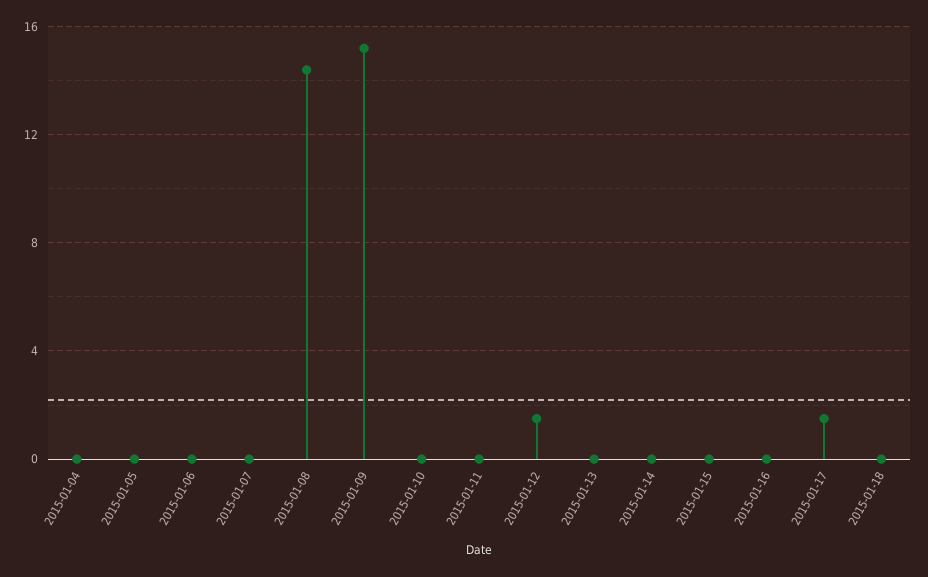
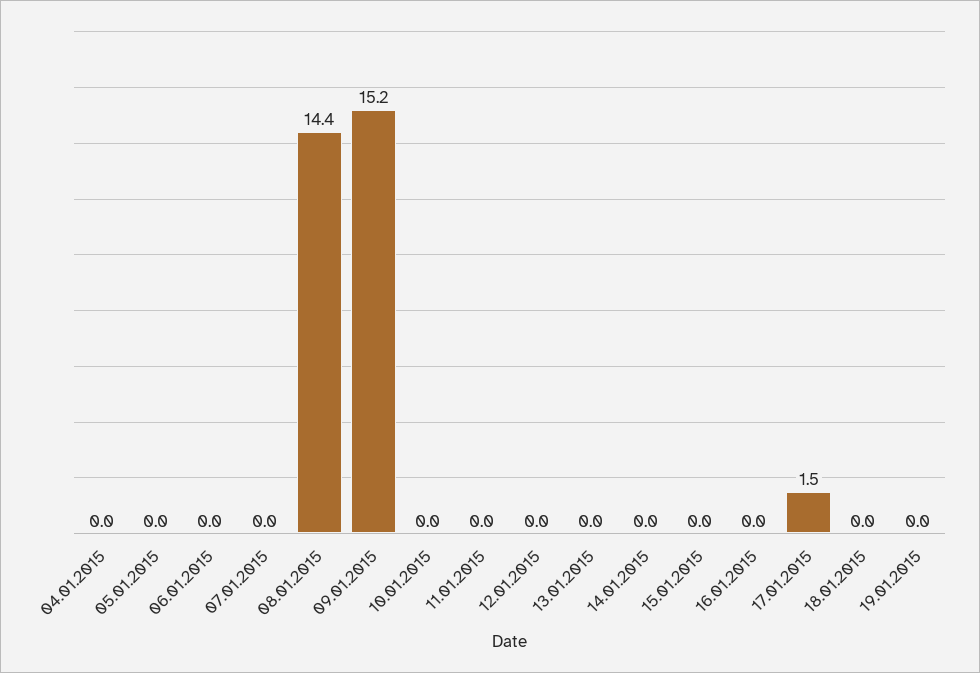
2015-01-12: 1.5 -> 0
19.01.2015: none -> 0

